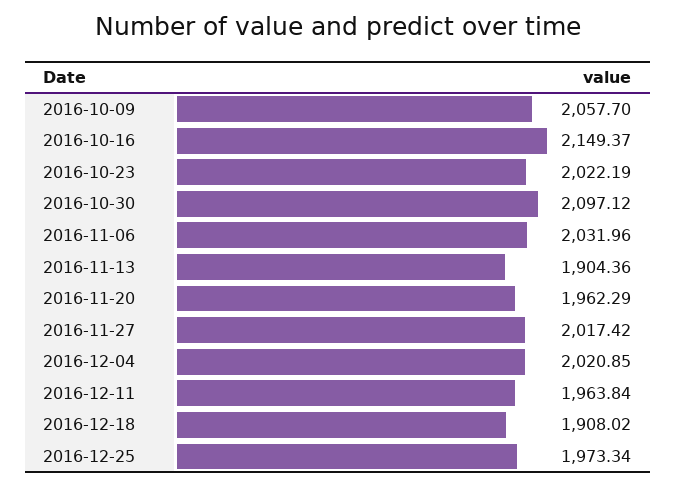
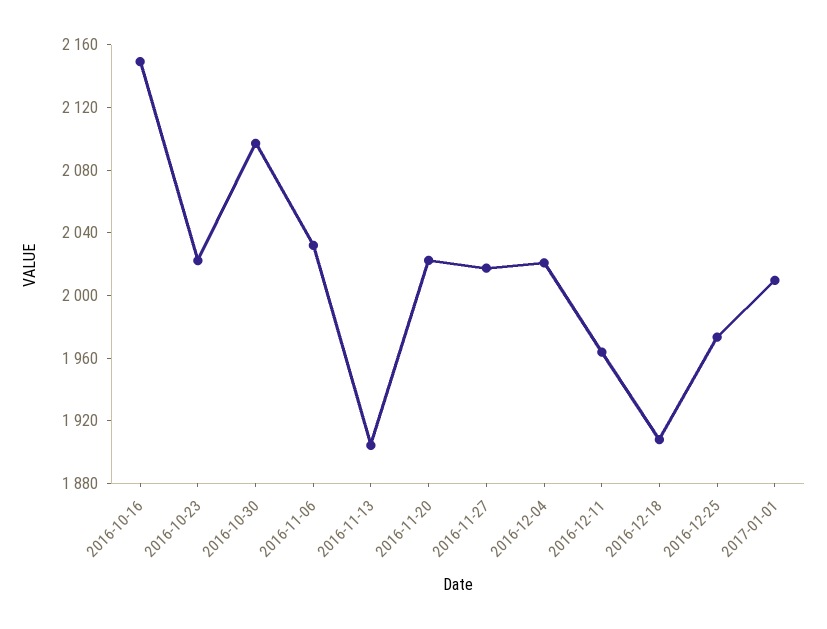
2016-10-09: 2057.7 -> none
2016-11-20: 1962.29 -> 2020
2017-01-01: none -> 2010

